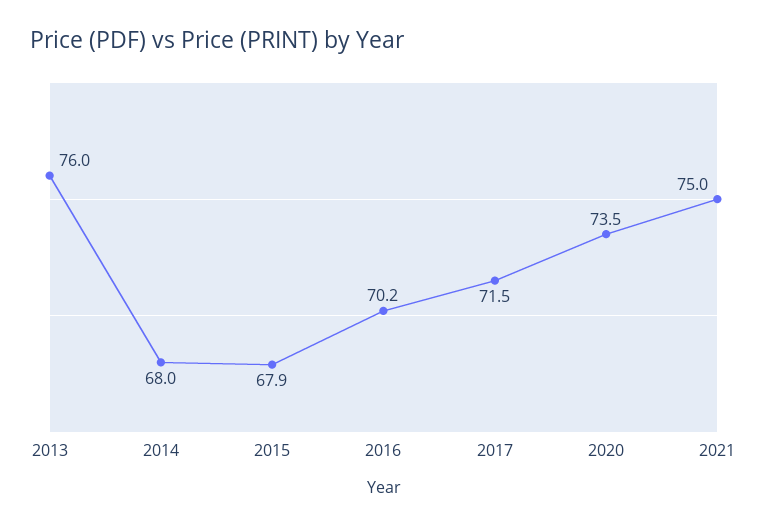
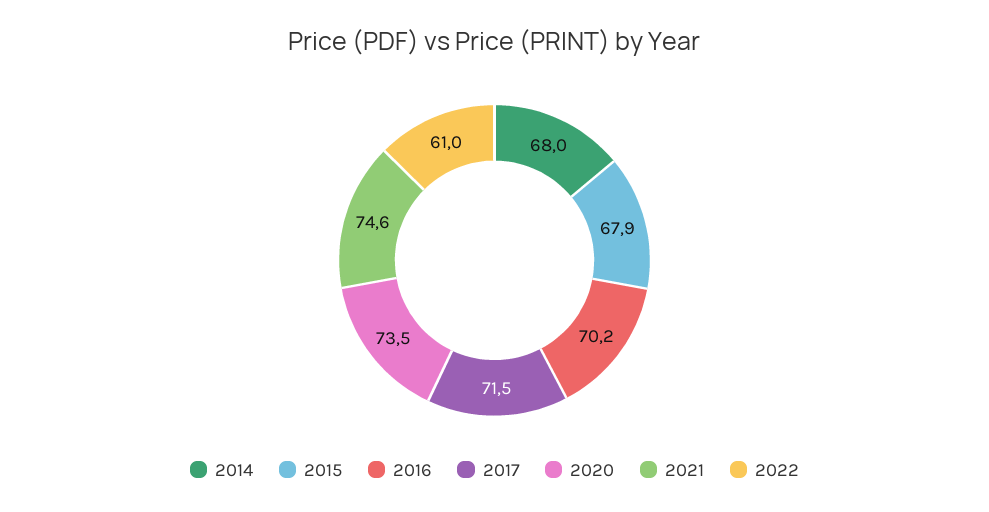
2013: 76 -> none
2021: 75 -> 74.6
2022: none -> 61

